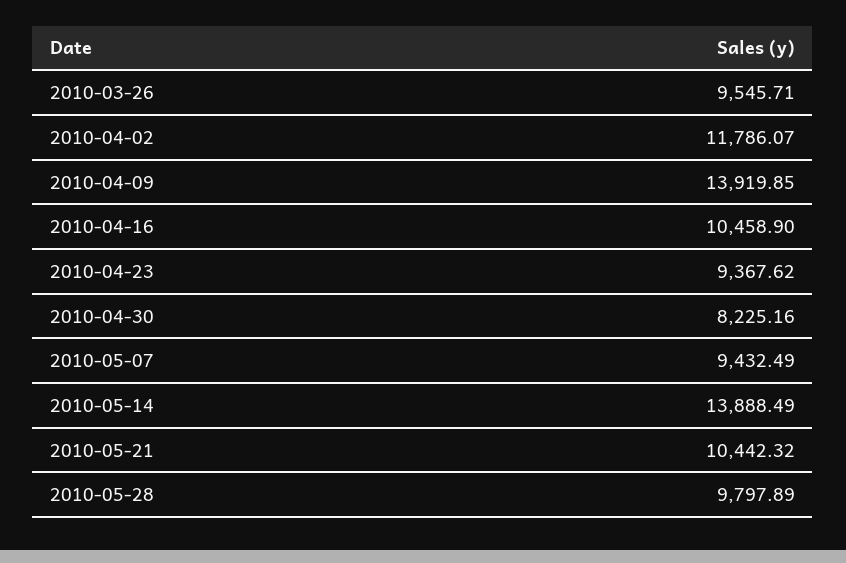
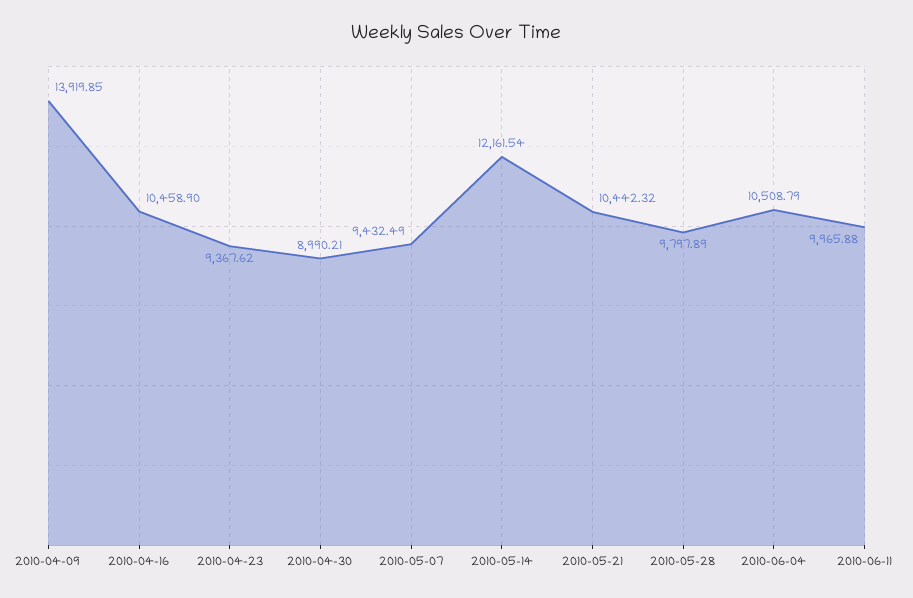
2010-03-26: 9545.71 -> none
2010-04-02: 11786.07 -> none
2010-04-30: 8225.16 -> 8990.21
2010-05-14: 13888.49 -> 12161.54
2010-06-04: none -> 10508.79
2010-06-11: none -> 9965.88

